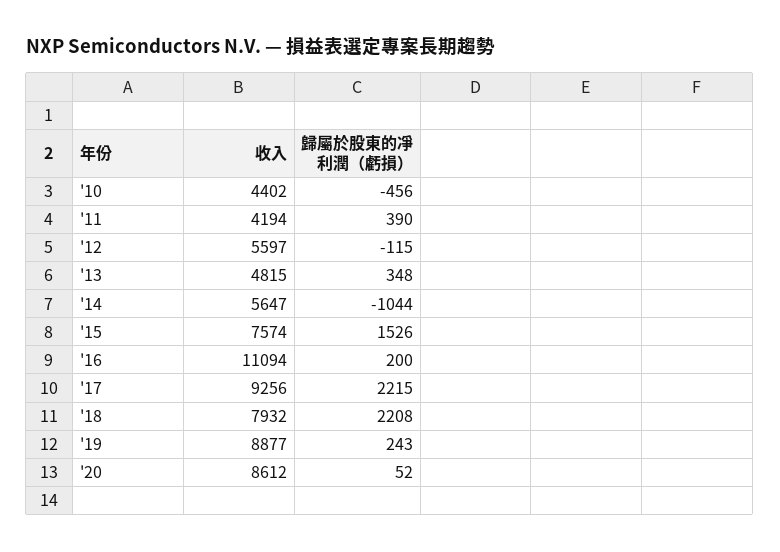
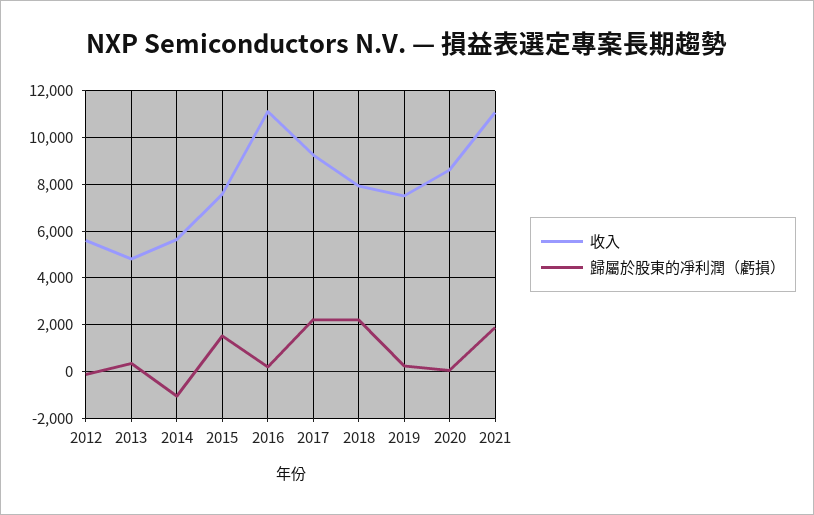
收入, '10: 4402 -> none
歸屬於股東的凈利潤（虧損）, '10: -456 -> none
收入, '11: 4194 -> none
歸屬於股東的凈利潤（虧損）, '11: 390 -> none
收入, '19: 8877 -> 7500
收入, 2021: none -> 11000
歸屬於股東的凈利潤（虧損）, 2021: none -> 2000

